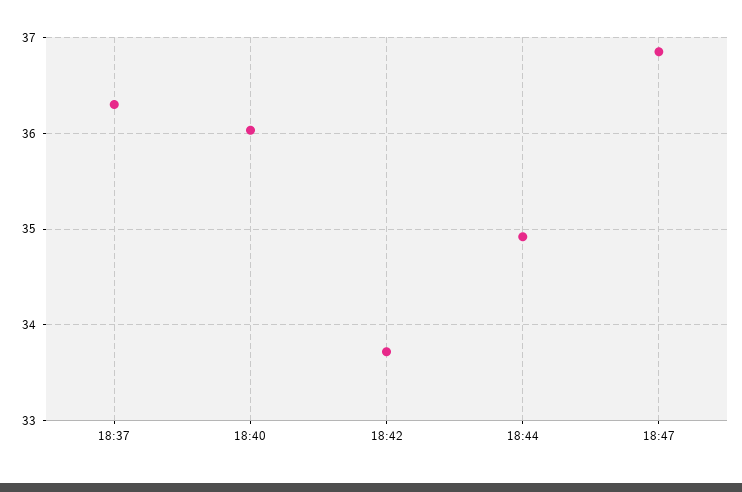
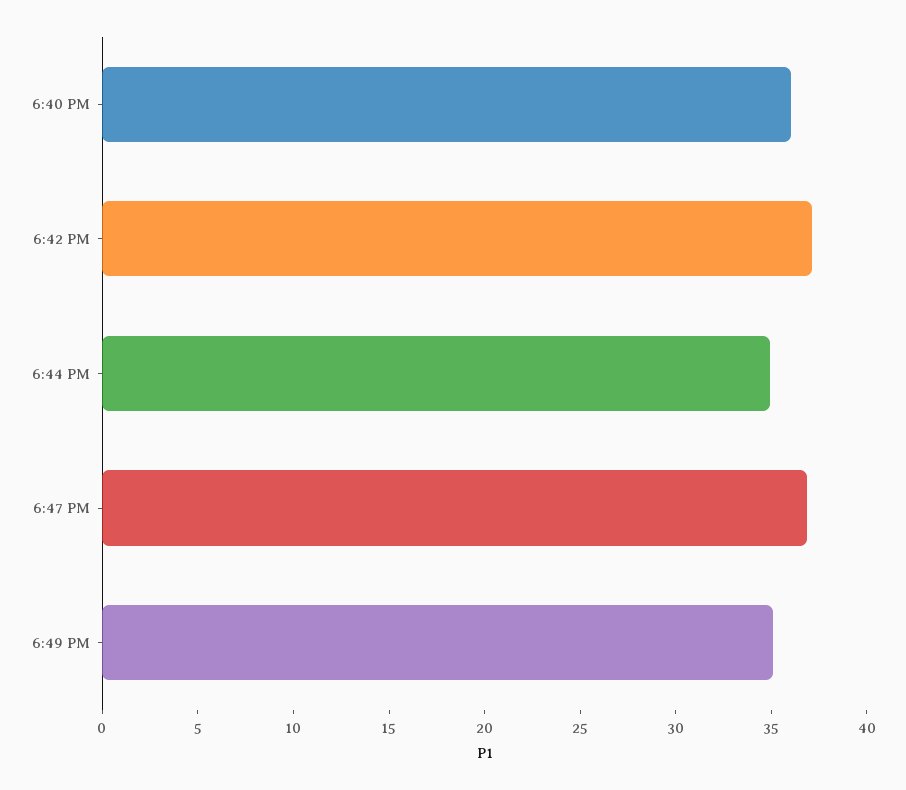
18:37: 36.3 -> none
18:42: 33.7 -> 37
6:49 PM: none -> 35

